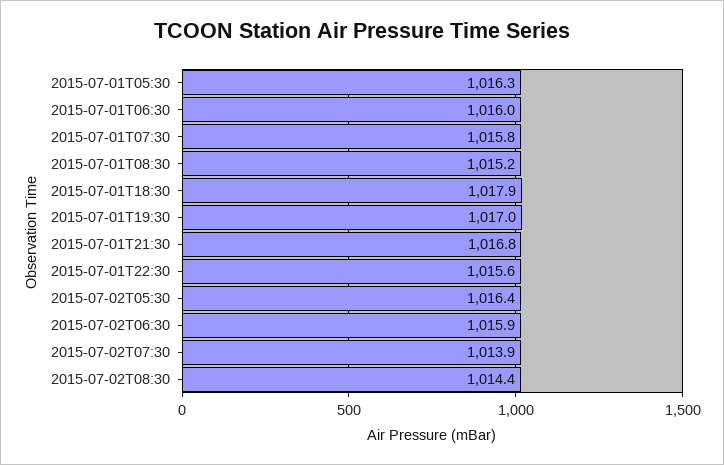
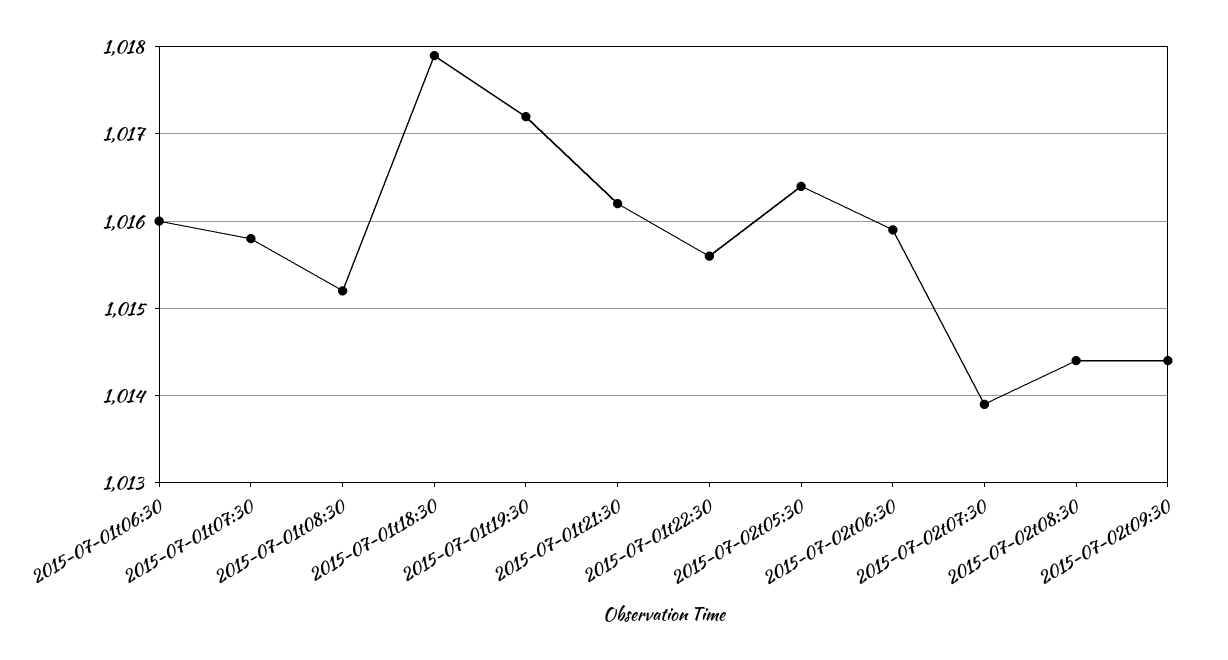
2015-07-01T05:30: 1016.3 -> none
2015-07-01T19:30: 1017 -> 1017.2
2015-07-01T21:30: 1016.8 -> 1016.2
2015-07-02t09:30: none -> 1014.4

